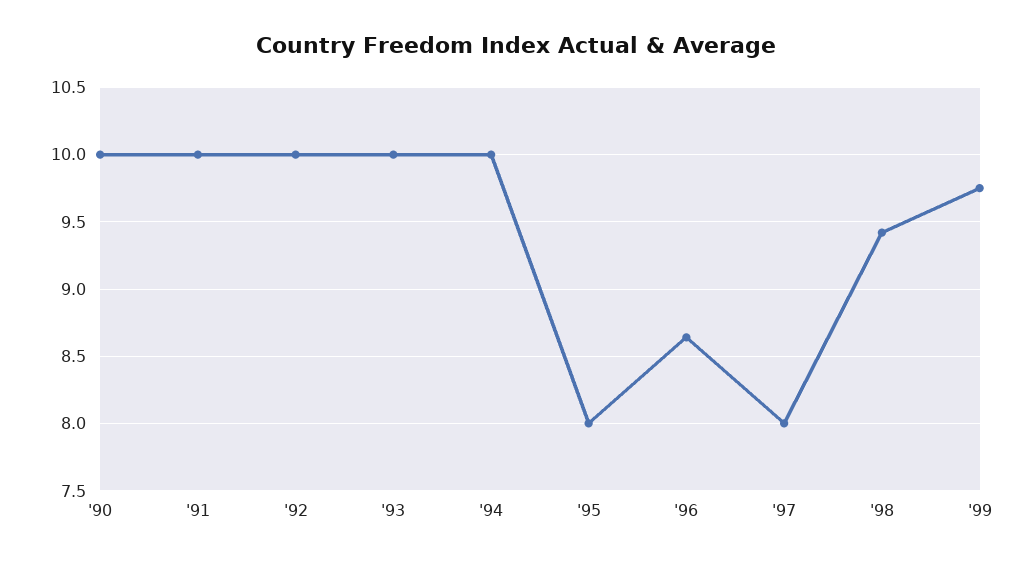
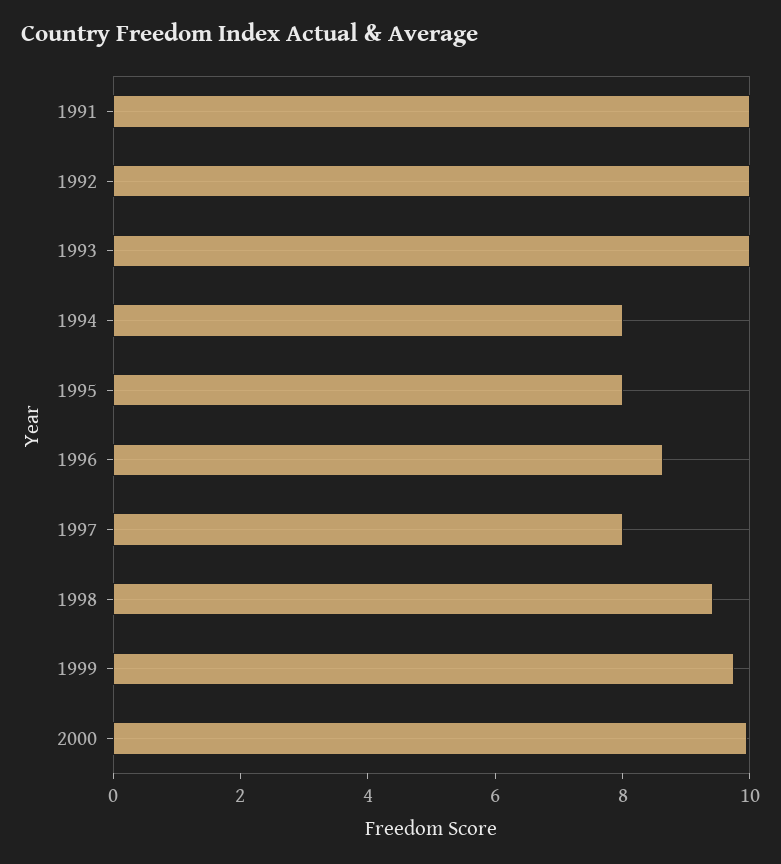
'90: 10 -> none
'94: 10 -> 8
2000: none -> 10

